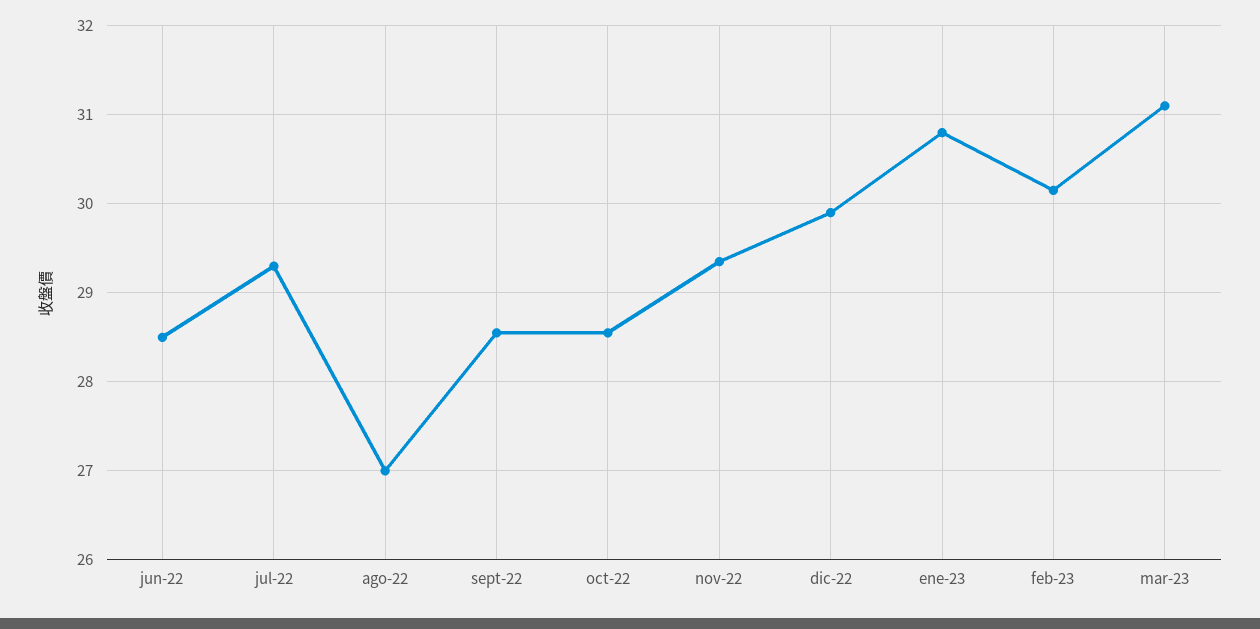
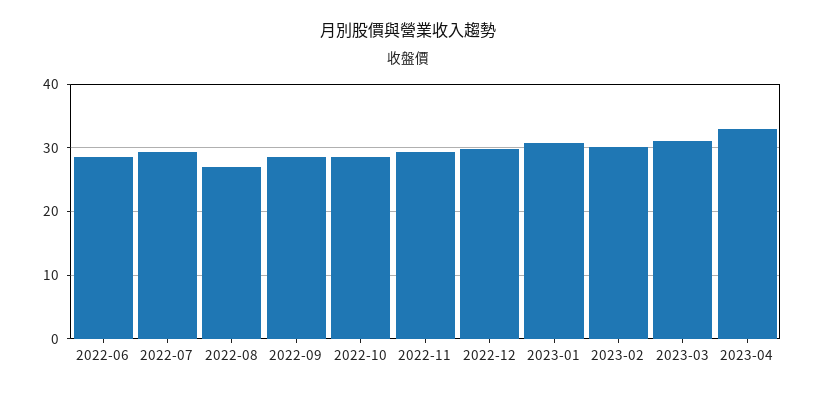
2023-04: none -> 33

